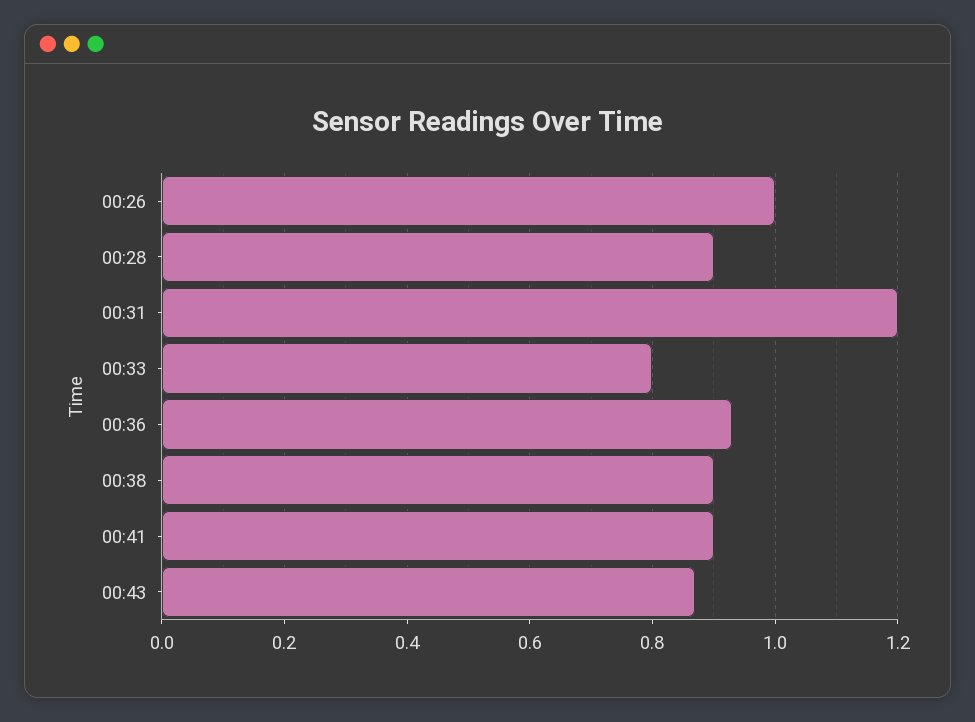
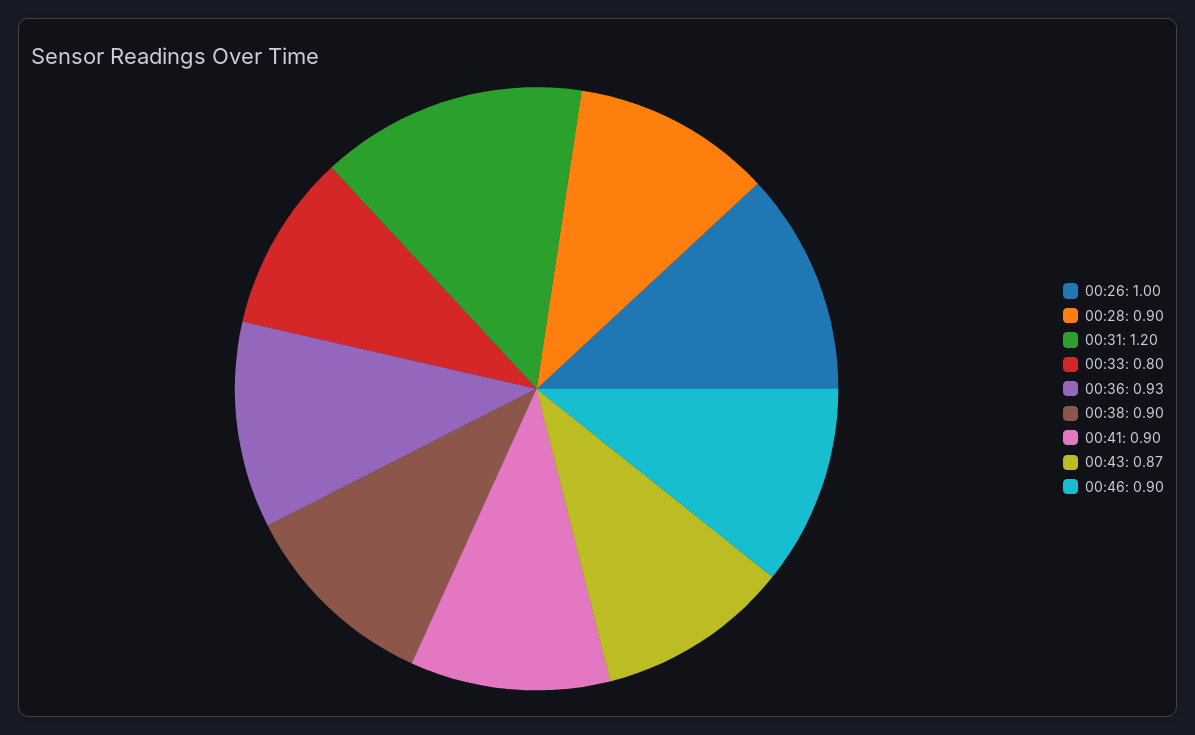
00:46: none -> 0.9

